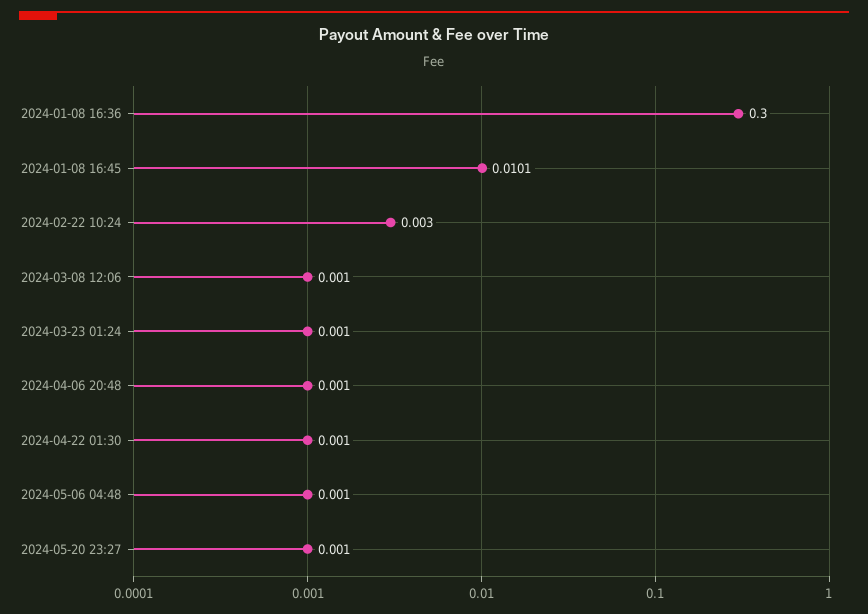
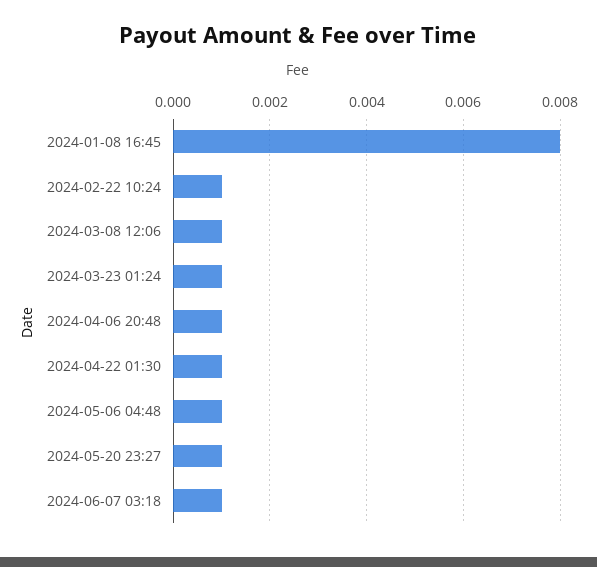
2024-01-08 16:36: 0.3 -> none
2024-01-08 16:45: 0.0101 -> 0.008
2024-02-22 10:24: 0.003 -> 0.001
2024-06-07 03:18: none -> 0.001

